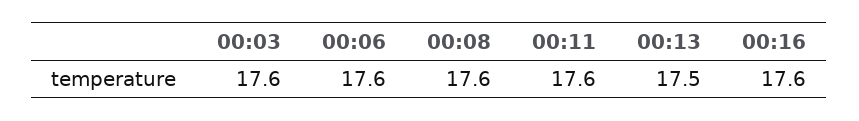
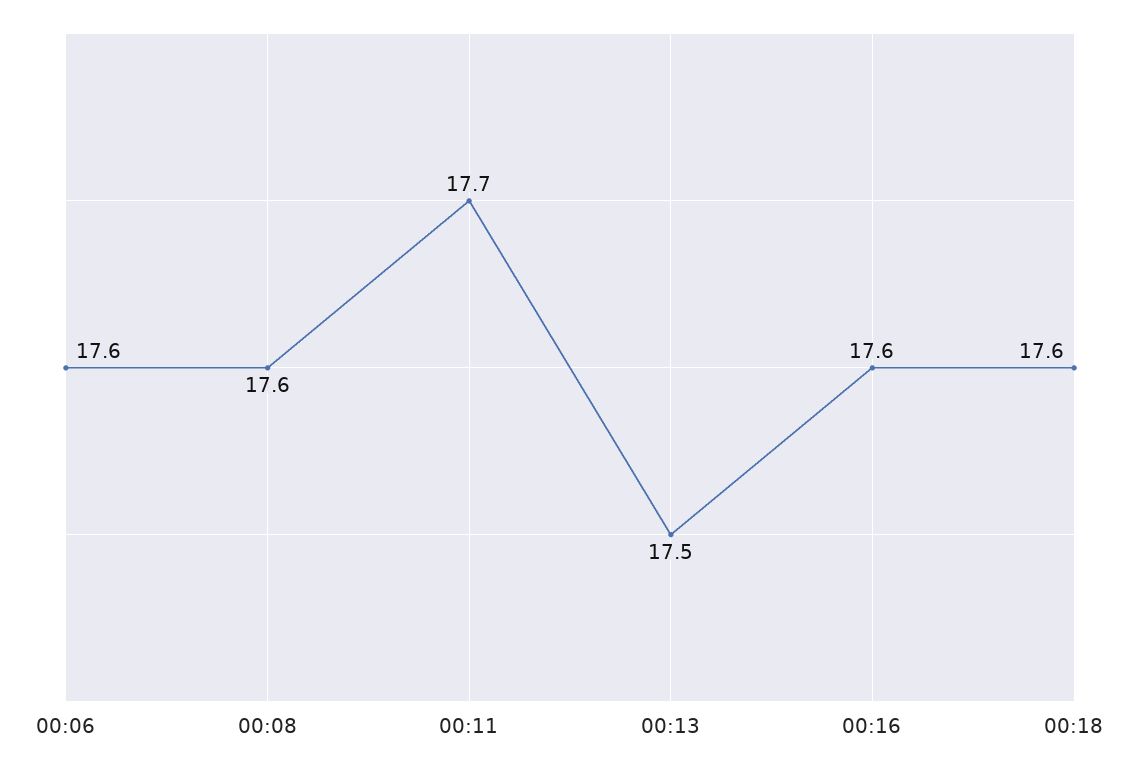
00:03: 17.6 -> none
00:11: 17.6 -> 17.7
00:18: none -> 17.6

